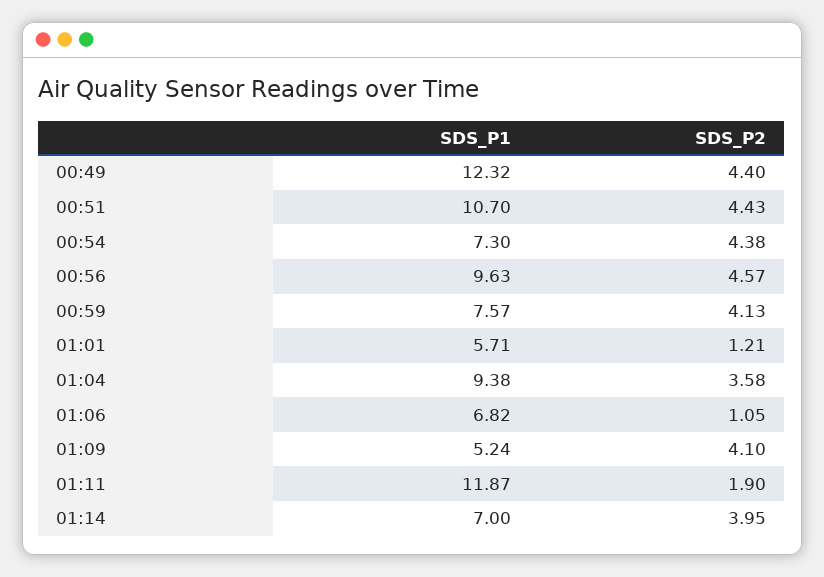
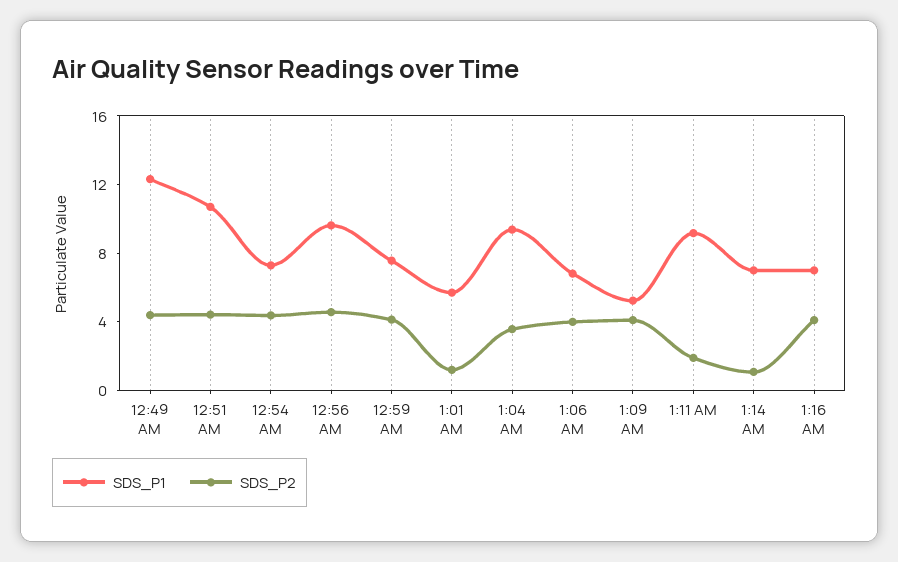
SDS_P2, 01:06: 1.05 -> 4
SDS_P1, 01:11: 11.87 -> 9
SDS_P2, 01:14: 3.95 -> 1
SDS_P1, 1:16 AM: none -> 7
SDS_P2, 1:16 AM: none -> 4

